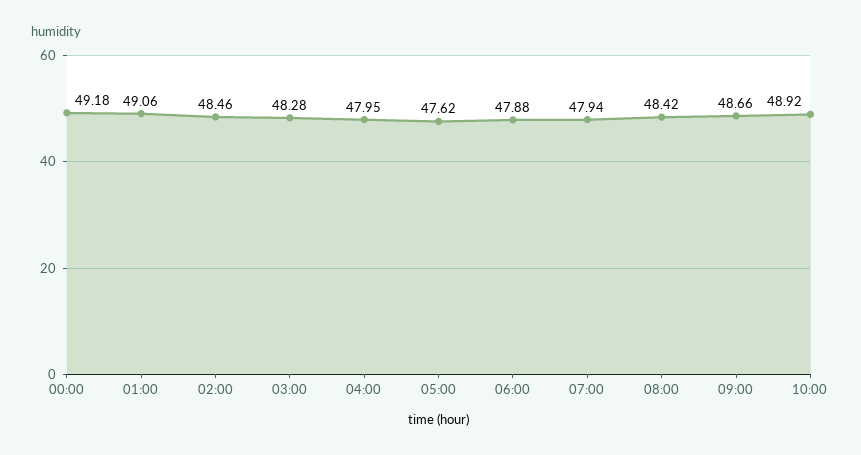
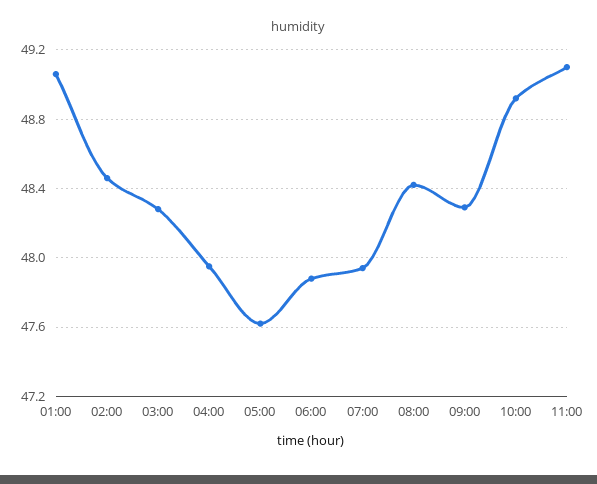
00:00: 49.18 -> none
09:00: 48.66 -> 48.3
11:00: none -> 49.1

